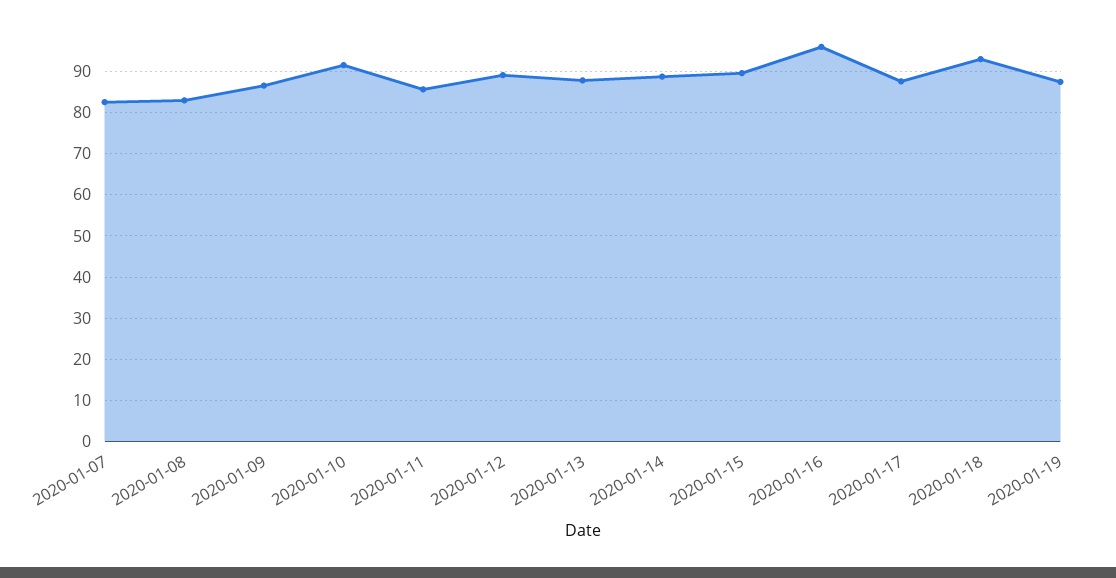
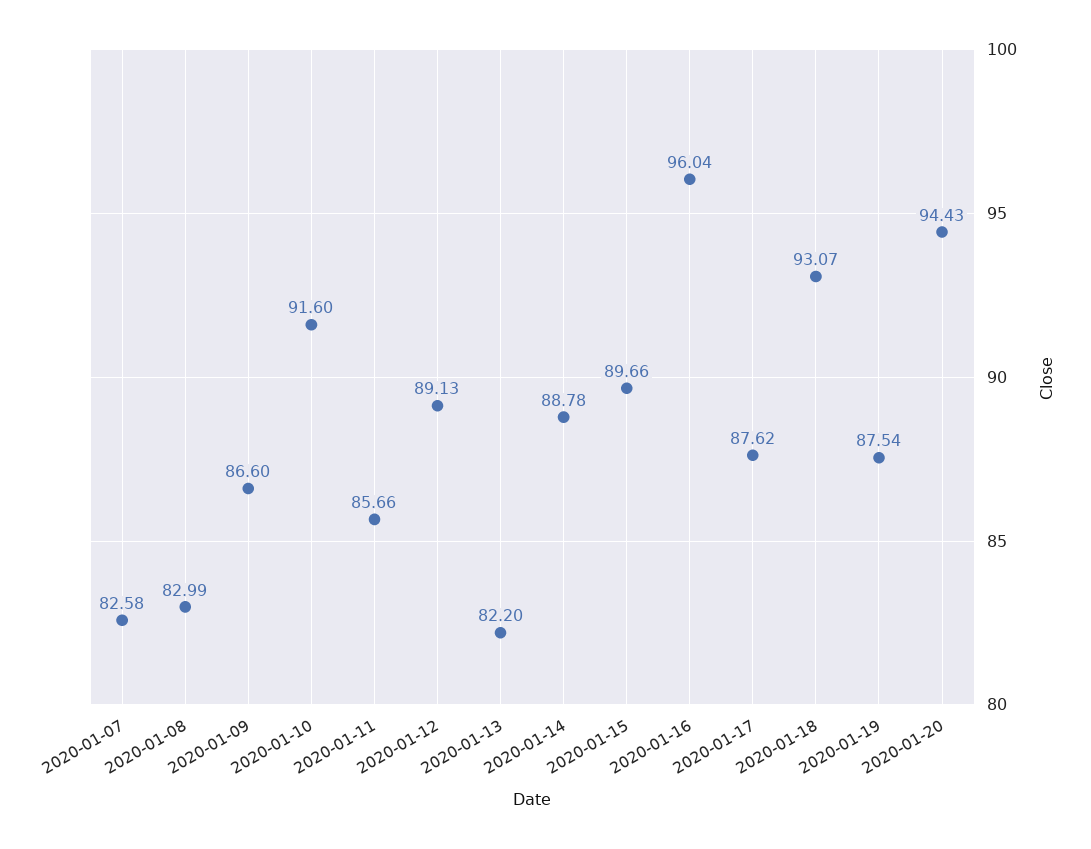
2020-01-13: 88 -> 82.2
2020-01-20: none -> 94.43

